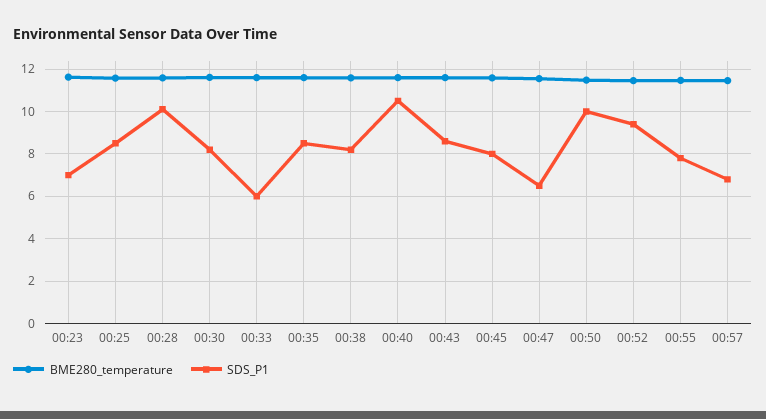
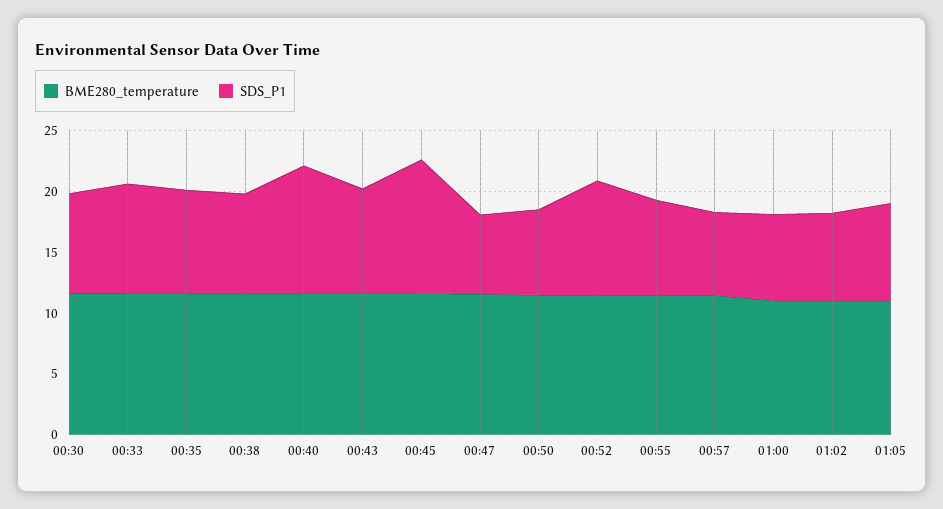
BME280_temperature, 00:23: 11.5 -> none
SDS_P1, 00:23: 7 -> none
BME280_temperature, 00:25: 11.5 -> none
SDS_P1, 00:25: 8.5 -> none
BME280_temperature, 00:28: 11.5 -> none
SDS_P1, 00:28: 10 -> none
SDS_P1, 00:33: 6 -> 9
SDS_P1, 00:45: 8 -> 11
SDS_P1, 00:50: 10 -> 7
BME280_temperature, 01:00: none -> 11
SDS_P1, 01:00: none -> 7
BME280_temperature, 01:02: none -> 11
SDS_P1, 01:02: none -> 7
BME280_temperature, 01:05: none -> 11
SDS_P1, 01:05: none -> 8

